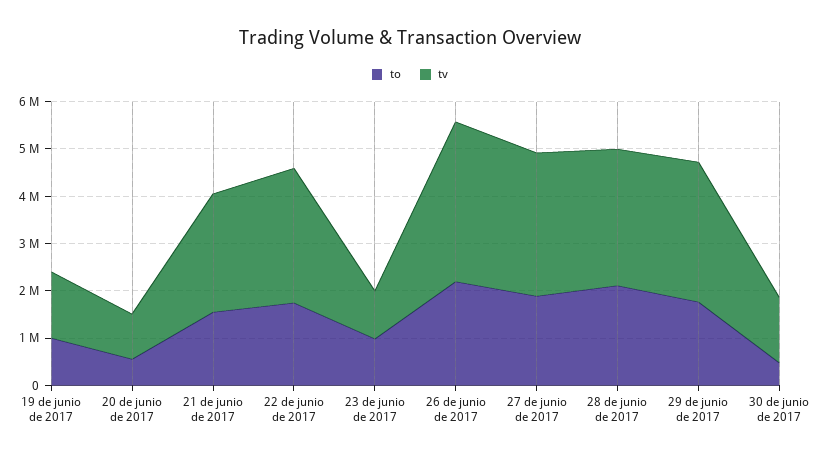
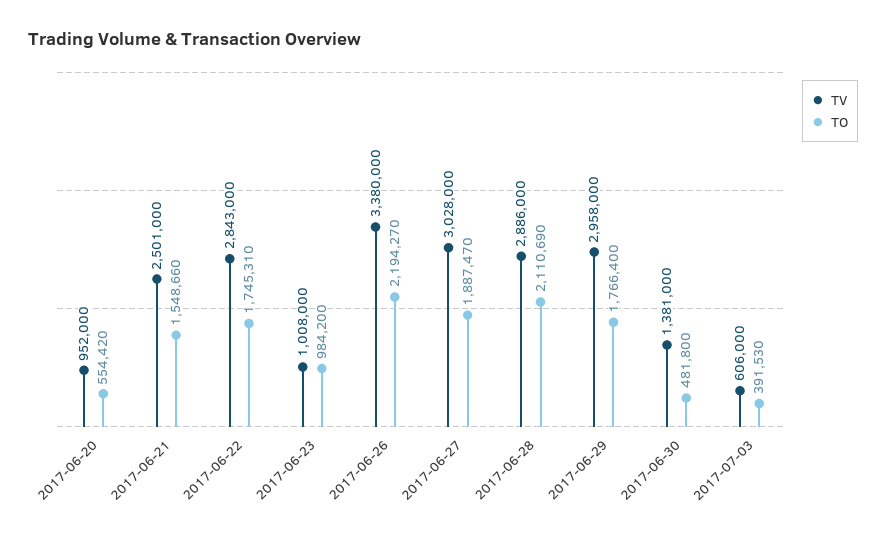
to, 19 de junio de 2017: 1000000 -> none
tv, 19 de junio de 2017: 1400000 -> none
tv, 2017-07-03: none -> 606000
to, 2017-07-03: none -> 391530

